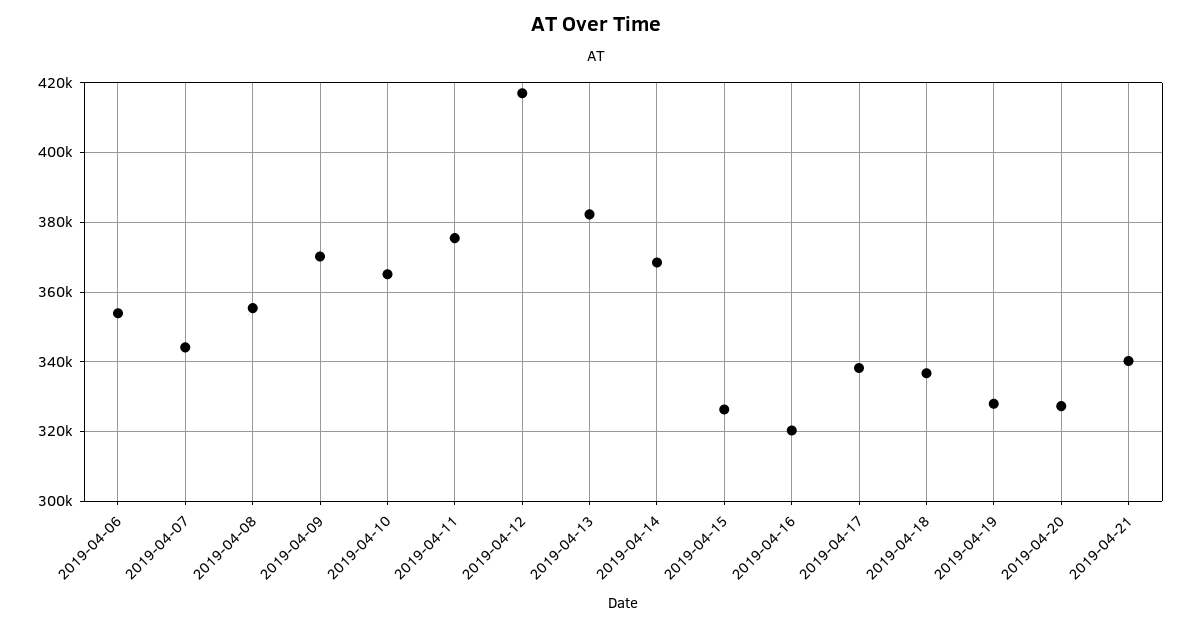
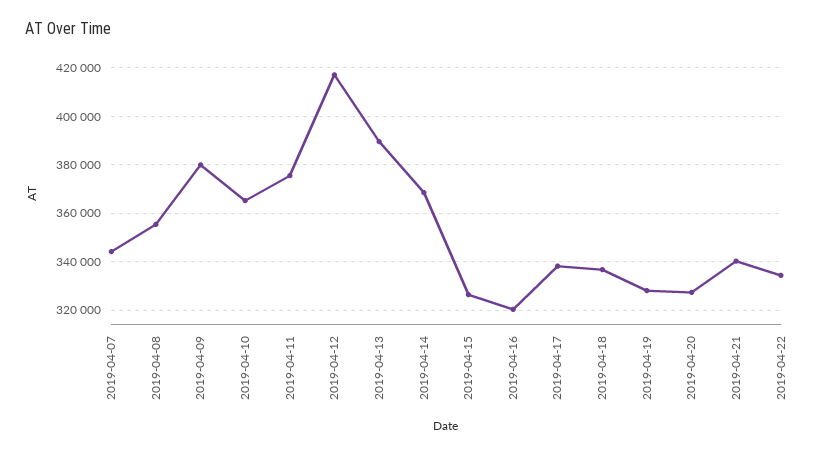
2019-04-06: 354000 -> none
2019-04-09: 370000 -> 380000
2019-04-13: 382000 -> 390000
2019-04-22: none -> 335000

